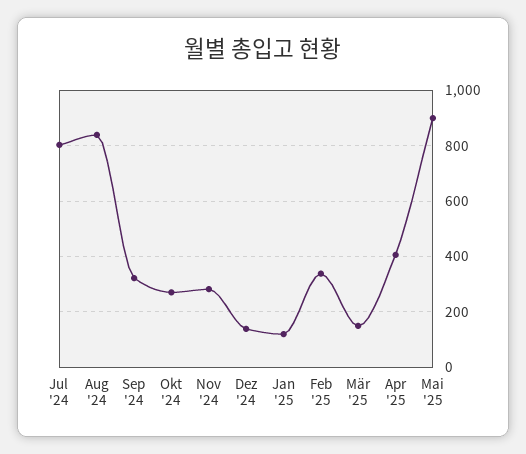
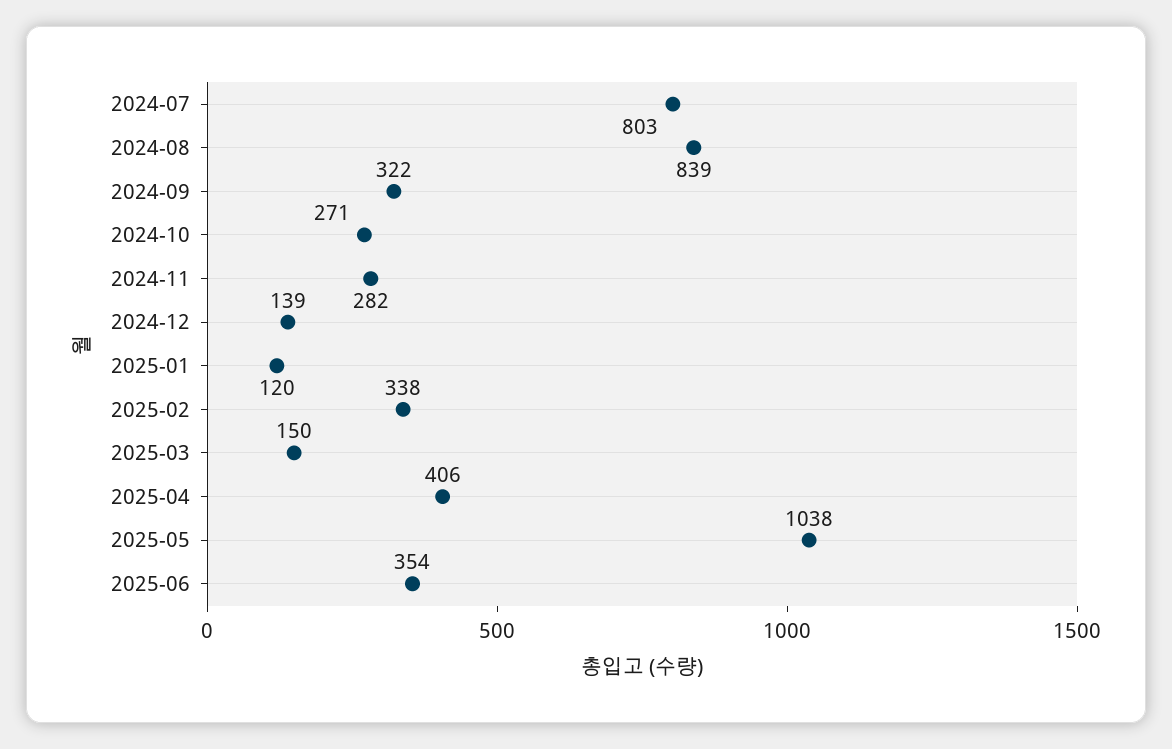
Mai '25: 900 -> 1038
2025-06: none -> 354

